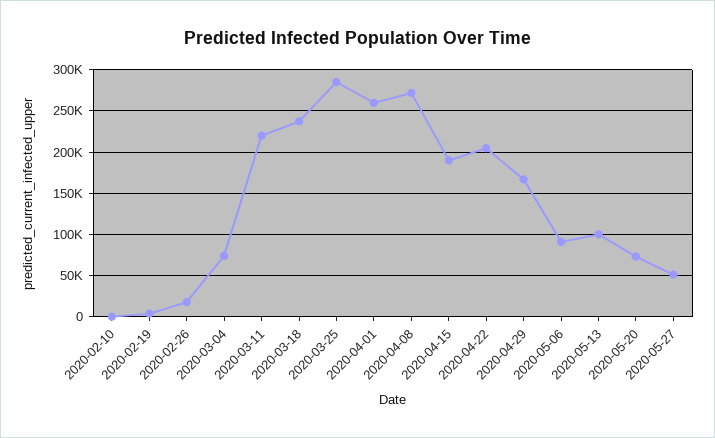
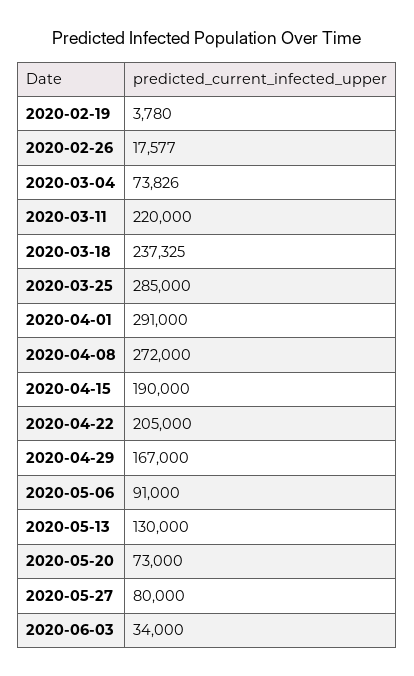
2020-02-10: 0 -> none
2020-04-01: 260000 -> 291000
2020-05-13: 100000 -> 130000
2020-05-27: 50000 -> 80000
2020-06-03: none -> 34000

